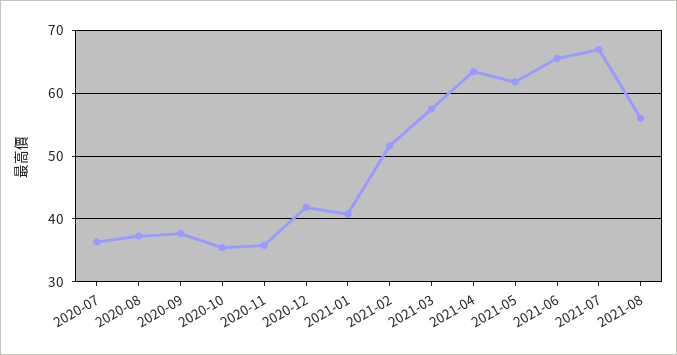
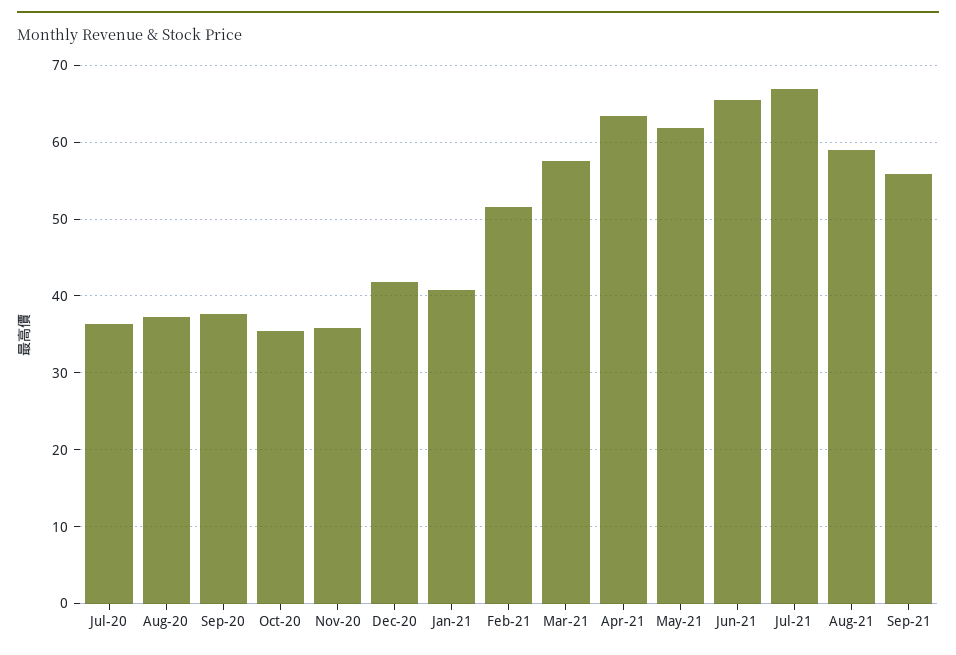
2021-08: 56 -> 59
Sep-21: none -> 56

